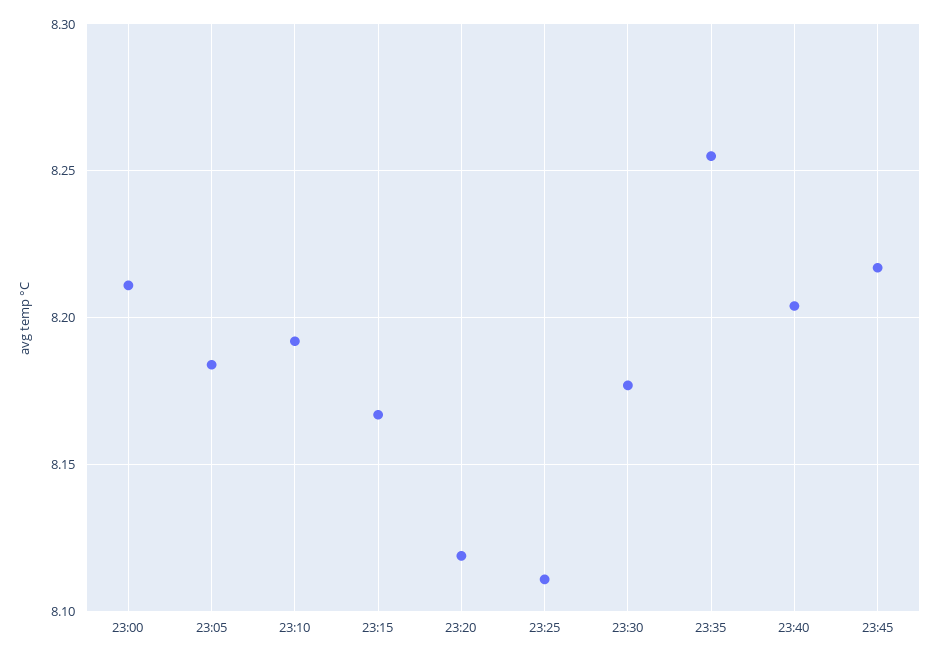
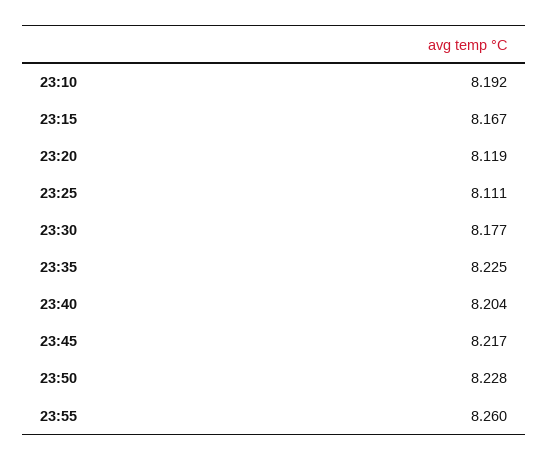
23:00: 8.21 -> none
23:05: 8.185 -> none
23:35: 8.255 -> 8.225
23:50: none -> 8.228
23:55: none -> 8.26

